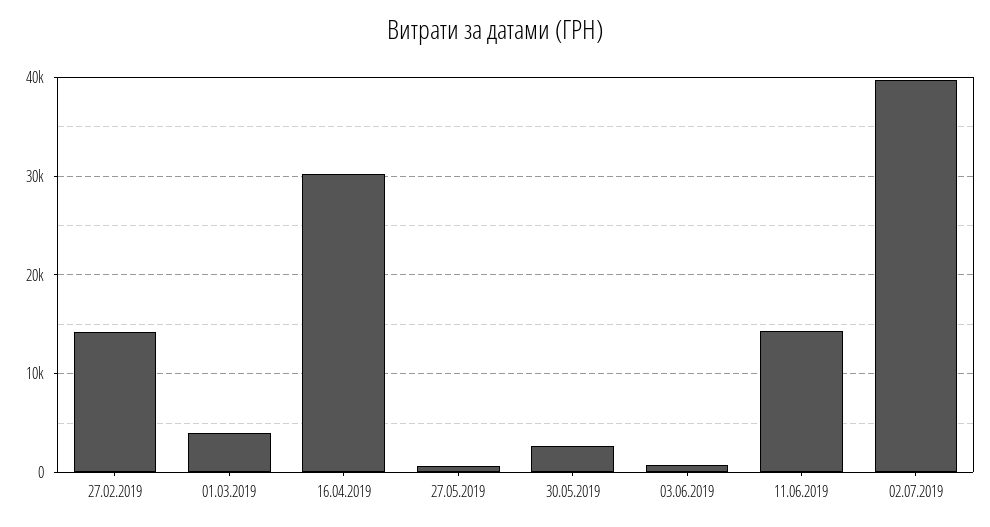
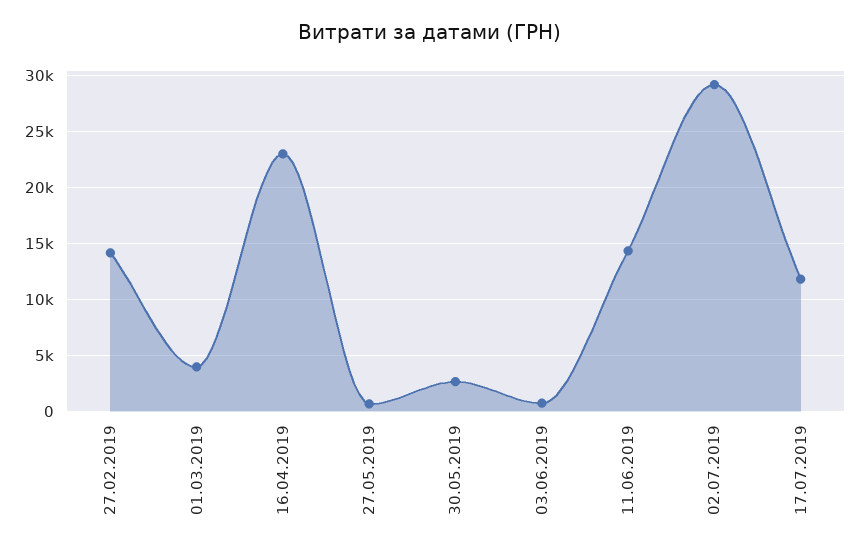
16.04.2019: 30000 -> 23000
02.07.2019: 40000 -> 29000
17.07.2019: none -> 12000

